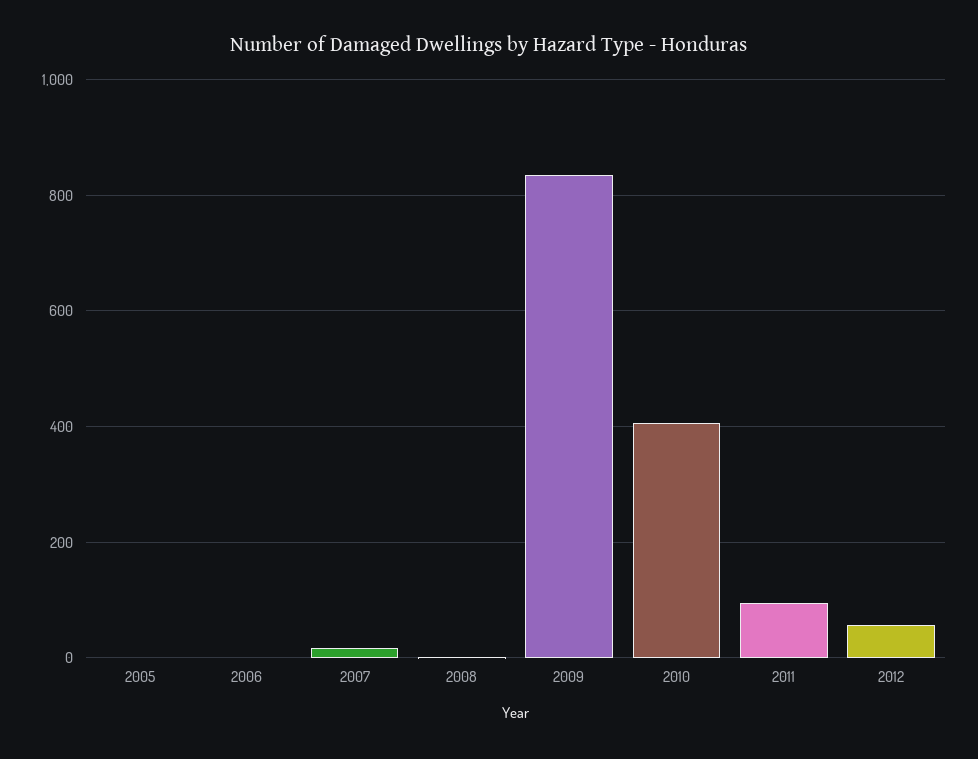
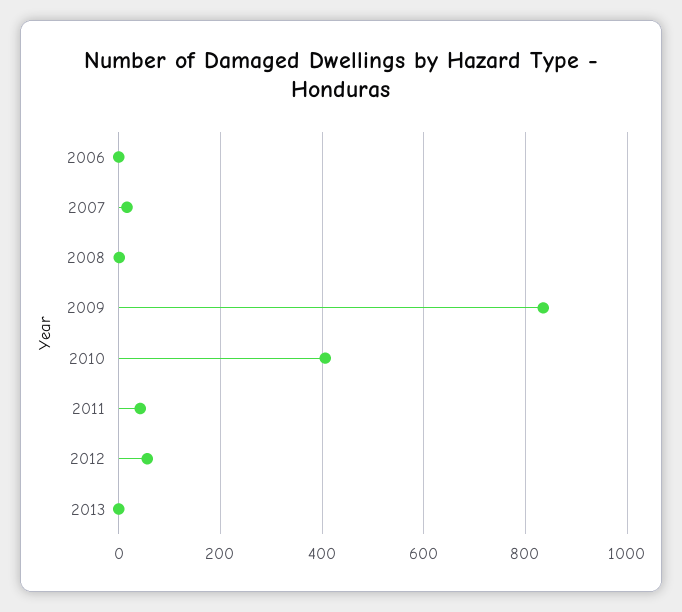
2005: 0 -> none
2011: 100 -> 40
2013: none -> 0

